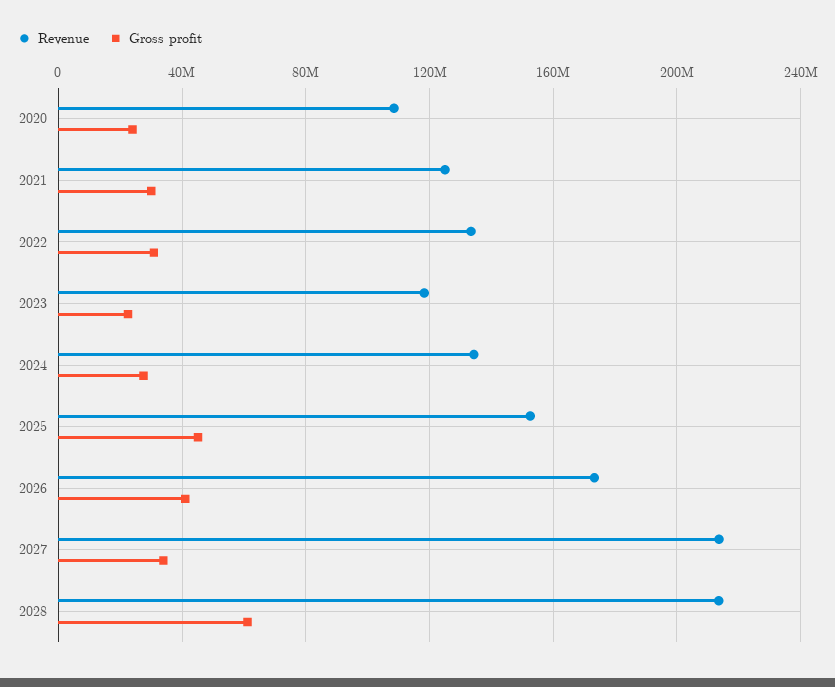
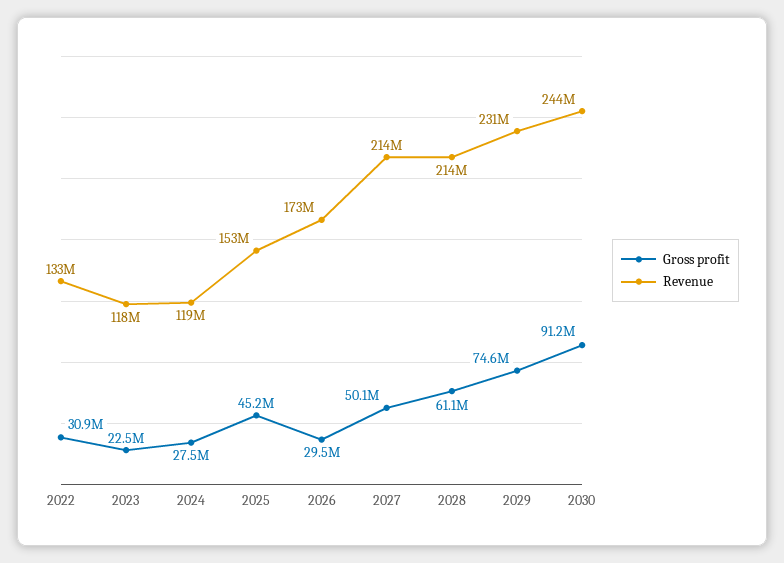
Revenue, 2020: 110000000 -> none
Gross profit, 2020: 25000000 -> none
Revenue, 2021: 125000000 -> none
Gross profit, 2021: 30000000 -> none
Revenue, 2024: 135000000 -> 119000000
Gross profit, 2026: 40000000 -> 29500000
Gross profit, 2027: 35000000 -> 50100000
Gross profit, 2029: none -> 74600000
Revenue, 2029: none -> 231000000
Gross profit, 2030: none -> 91200000
Revenue, 2030: none -> 244000000

